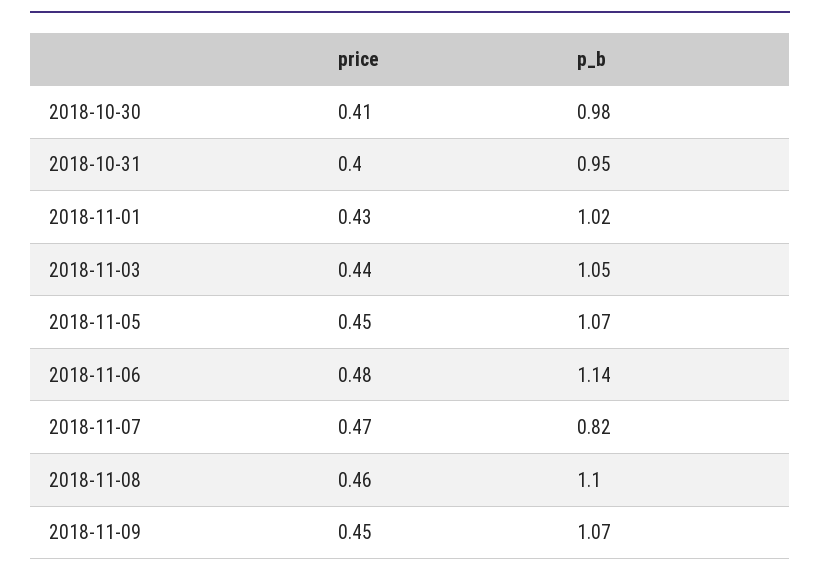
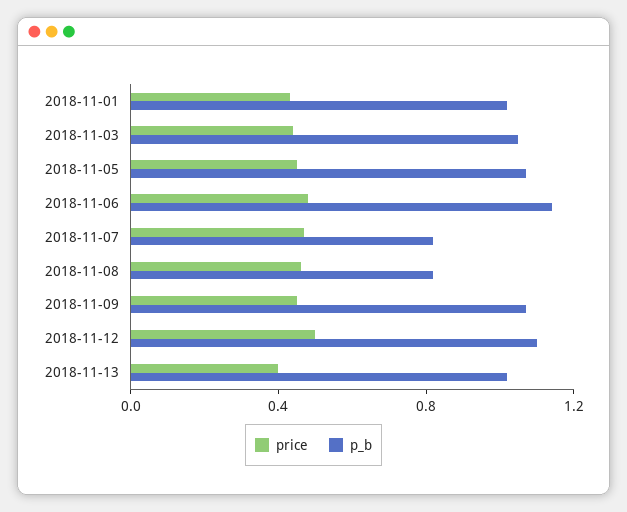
price, 2018-10-30: 0.41 -> none
p_b, 2018-10-30: 0.98 -> none
price, 2018-10-31: 0.4 -> none
p_b, 2018-10-31: 0.95 -> none
p_b, 2018-11-08: 1.1 -> 0.8
price, 2018-11-12: none -> 0.5
p_b, 2018-11-12: none -> 1.1
price, 2018-11-13: none -> 0.4
p_b, 2018-11-13: none -> 1

